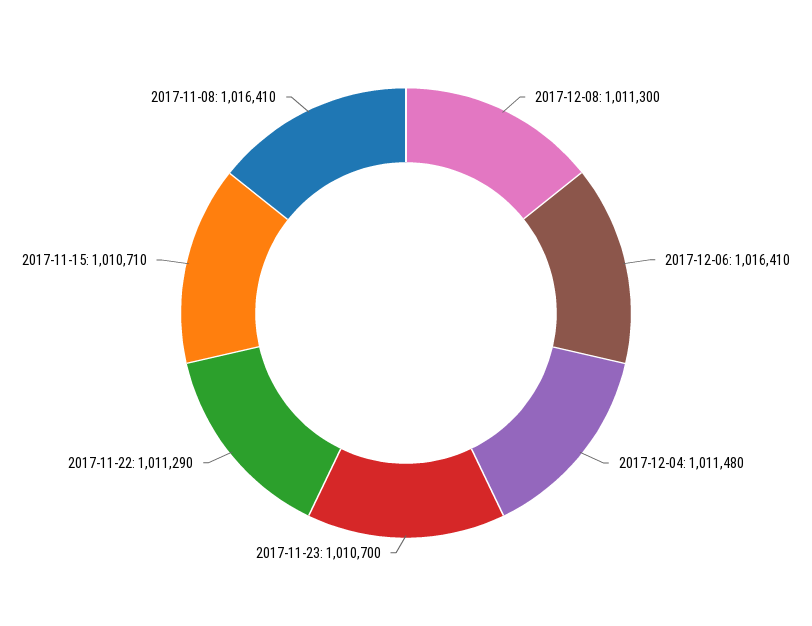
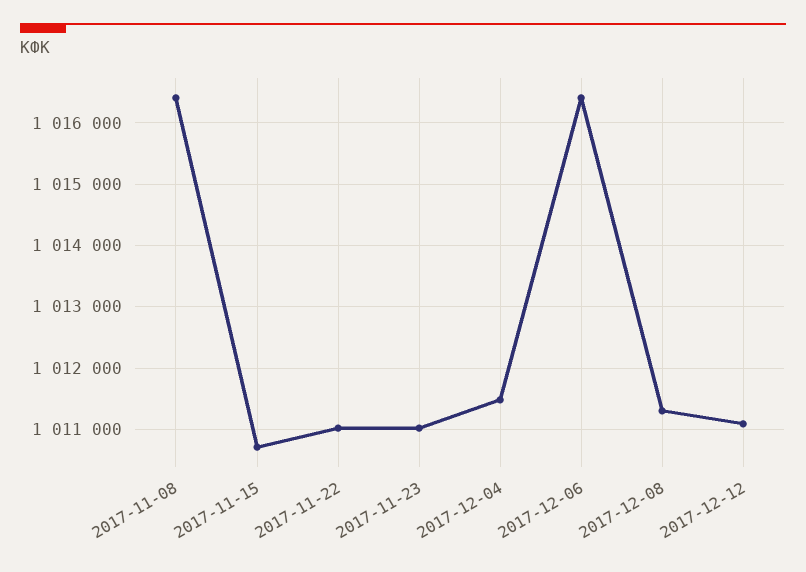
2017-11-23: 1010700 -> 1011000
2017-11-22: 1011290 -> 1011000
2017-12-12: none -> 1011100

